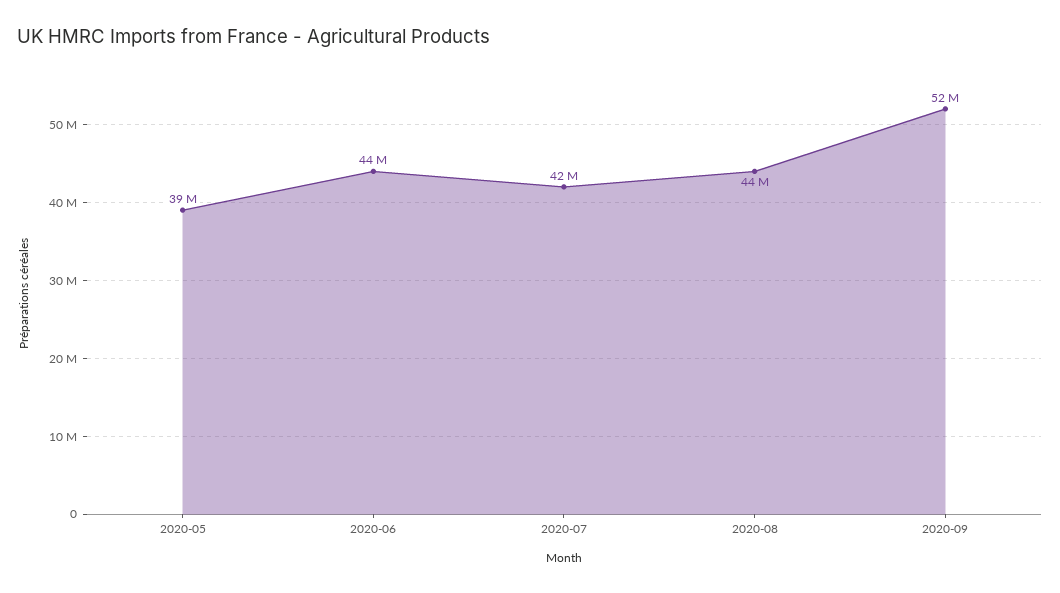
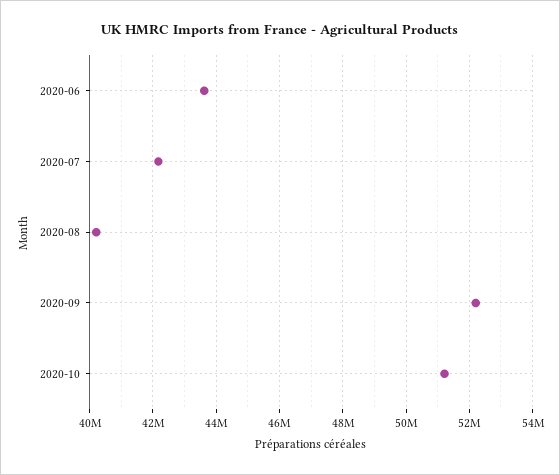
2020-05: 39000000 -> none
2020-08: 44000000 -> 40200000
2020-10: none -> 51200000

